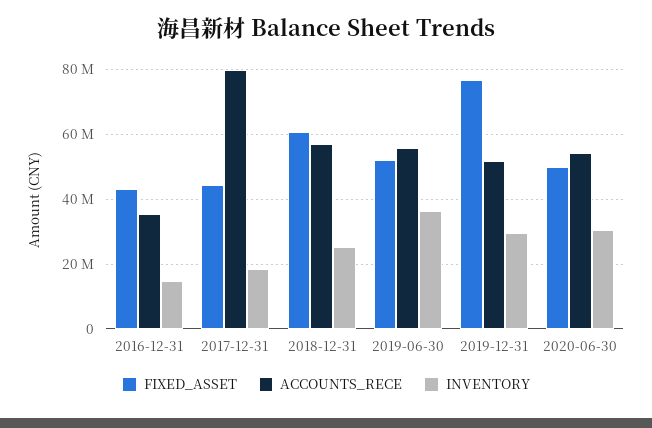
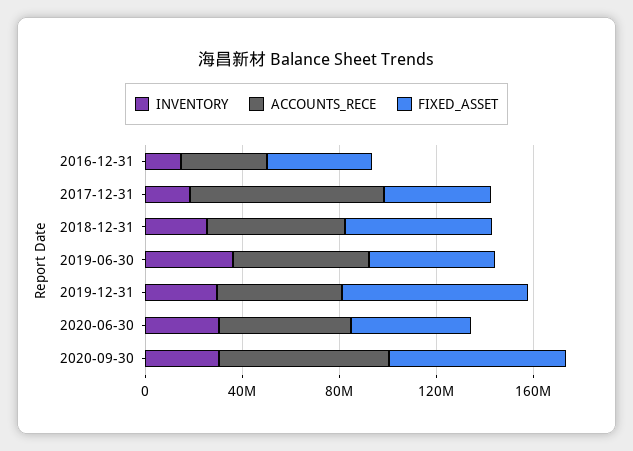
INVENTORY, 2020-09-30: none -> 30000000
ACCOUNTS_RECE, 2020-09-30: none -> 70000000
FIXED_ASSET, 2020-09-30: none -> 70000000

